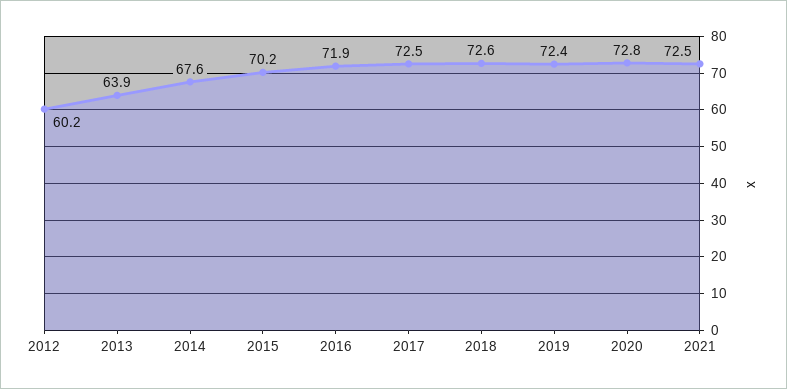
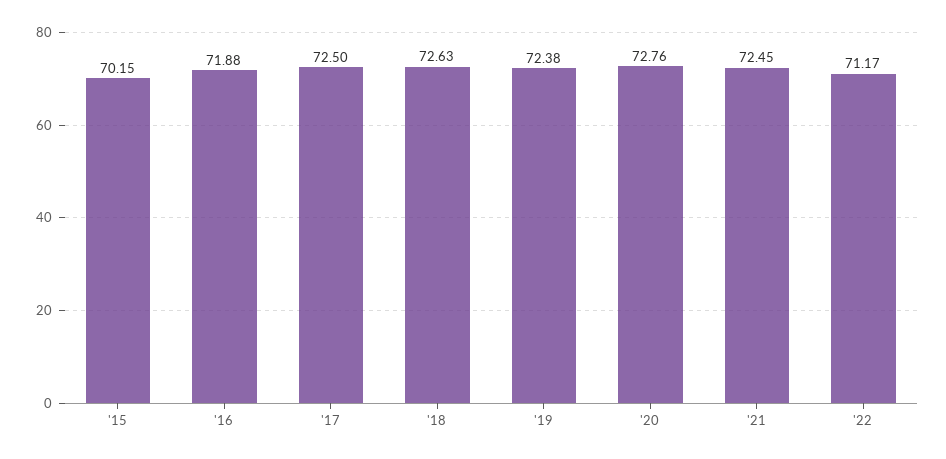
2012: 60.2 -> none
2013: 63.9 -> none
2014: 67.6 -> none
'22: none -> 71.17

